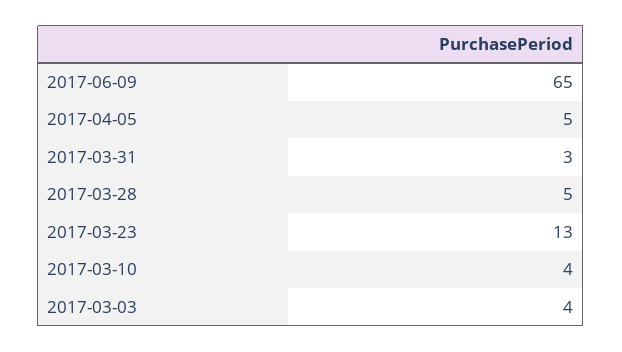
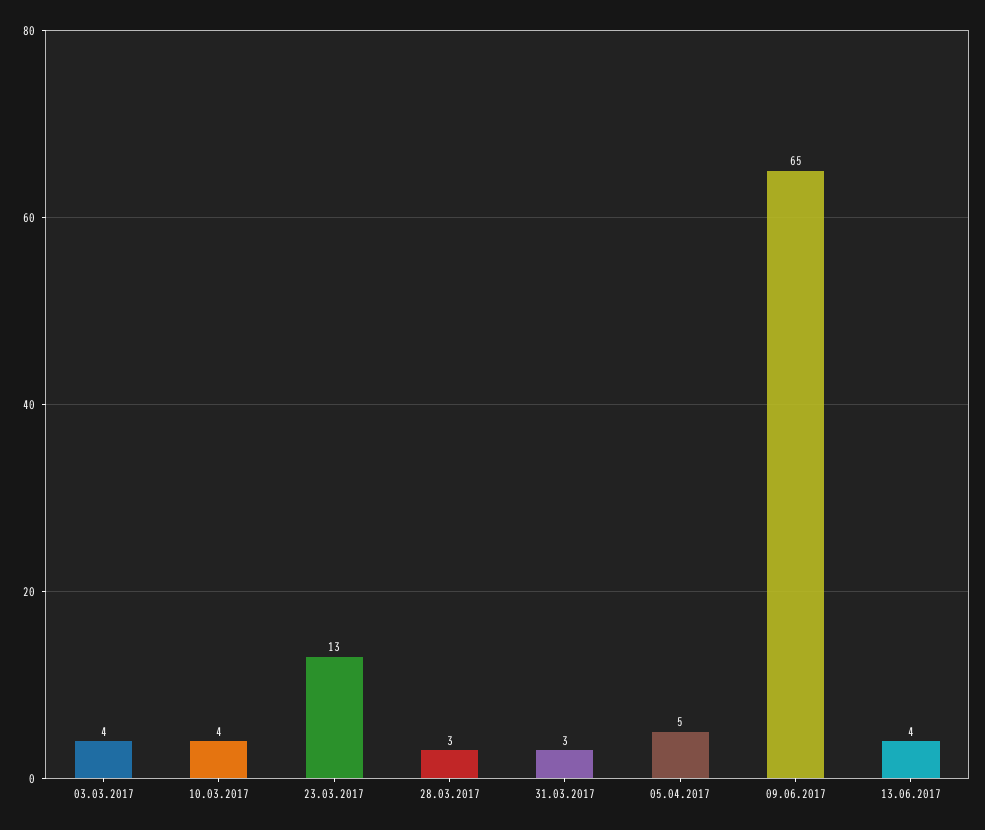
2017-03-28: 5 -> 3
13.06.2017: none -> 4

